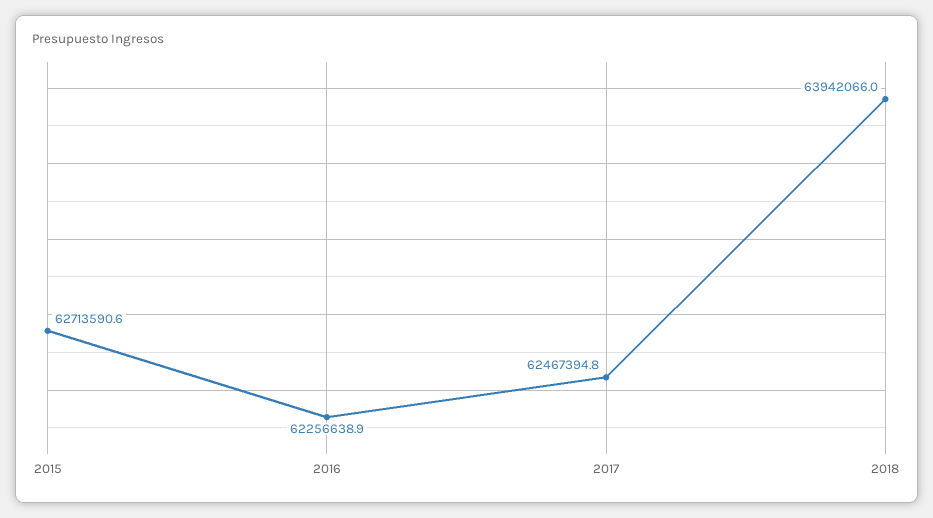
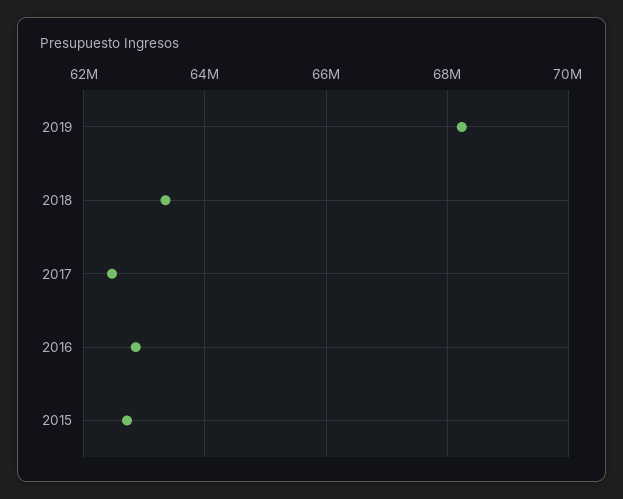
2016: 62256638.9 -> 62800000
2018: 63942066 -> 63400000
2019: none -> 68200000

